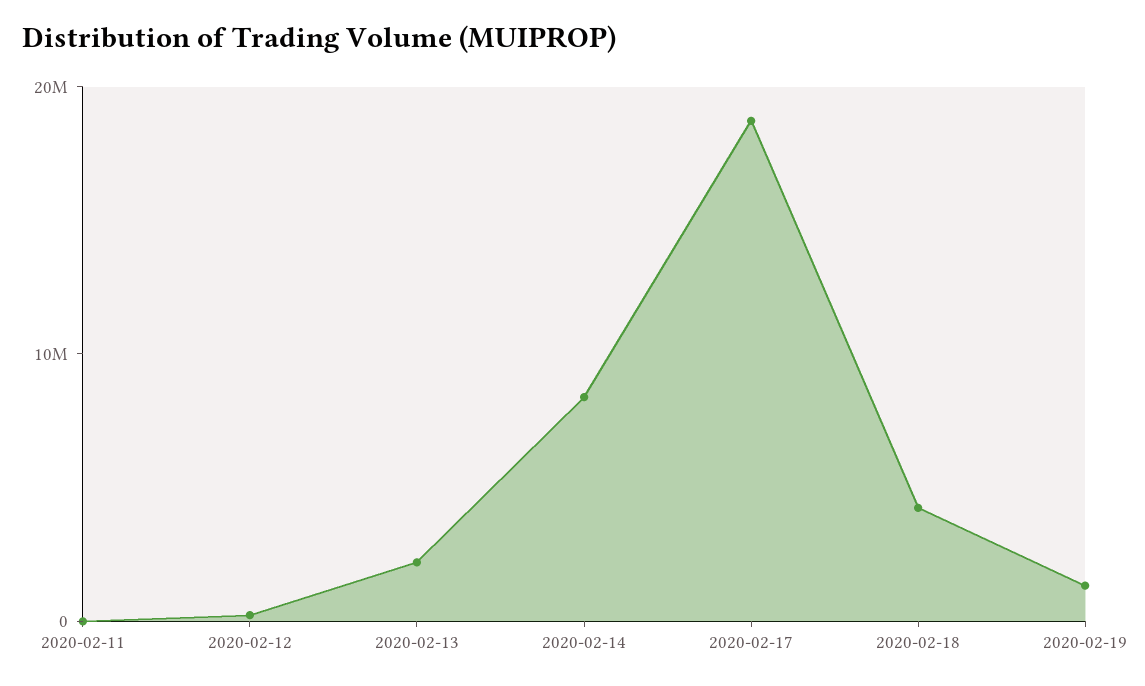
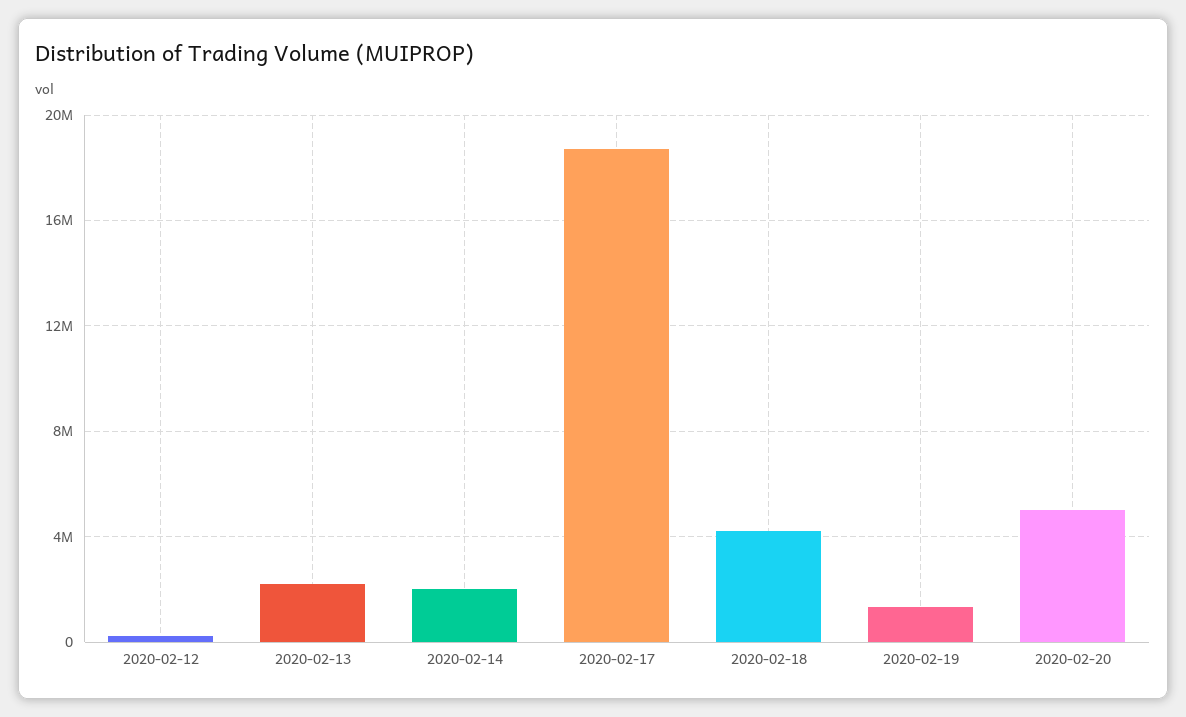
2020-02-11: 0 -> none
2020-02-14: 8000000 -> 2000000
2020-02-20: none -> 5000000

